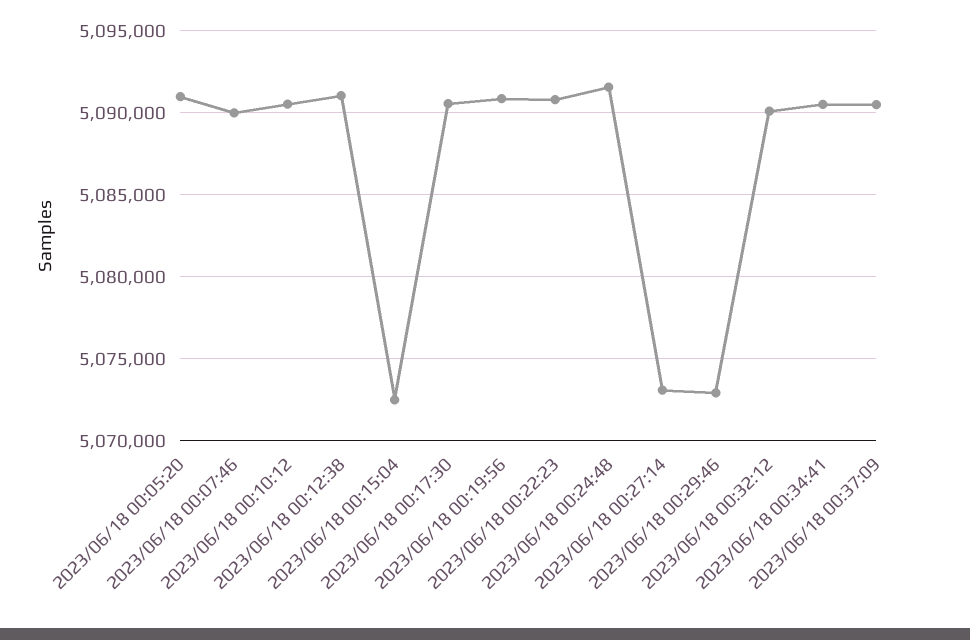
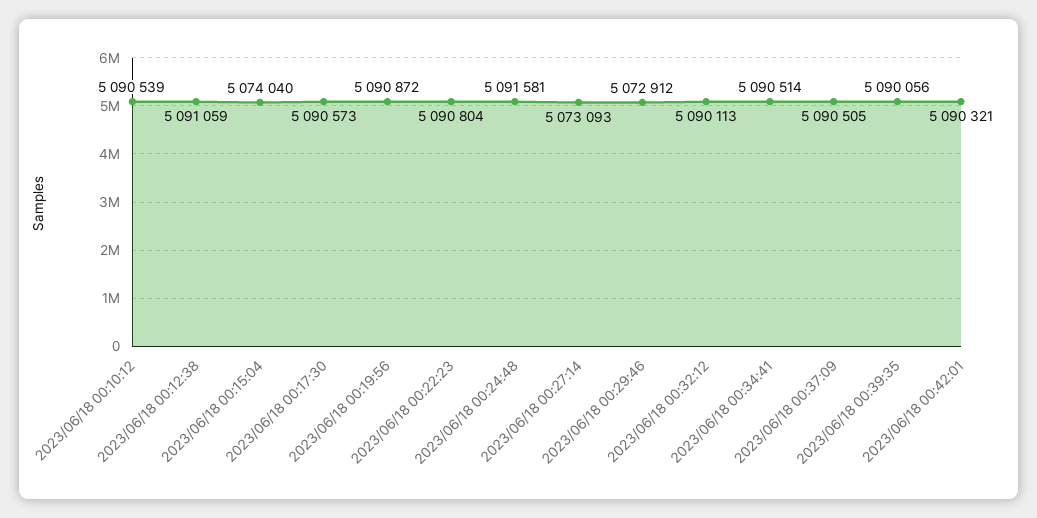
2023/06/18 00:05:20: 5091000 -> none
2023/06/18 00:07:46: 5090000 -> none
2023/06/18 00:15:04: 5072500 -> 5074040
2023/06/18 00:39:35: none -> 5090056
2023/06/18 00:42:01: none -> 5090321

